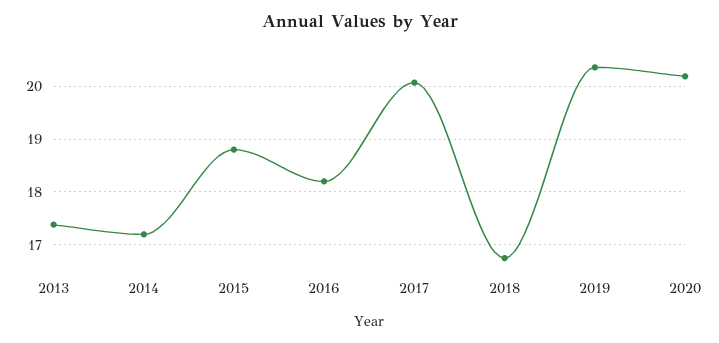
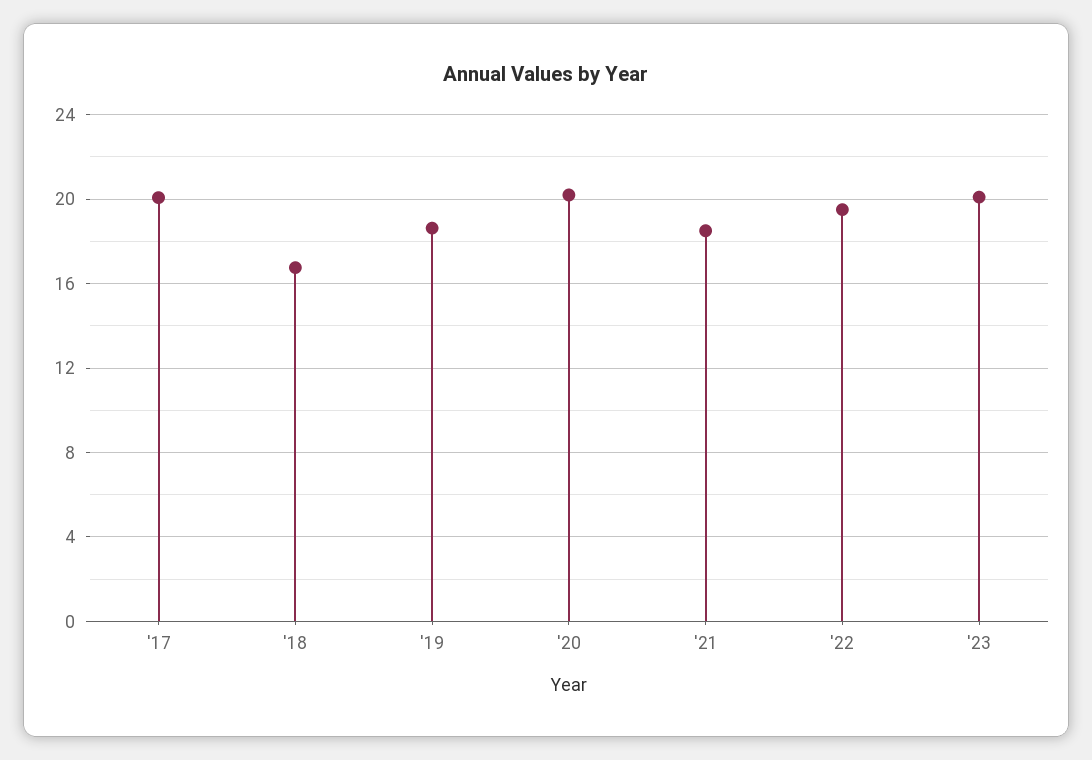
2013: 17.4 -> none
2014: 17.2 -> none
2015: 18.8 -> none
2016: 18.2 -> none
2019: 20.4 -> 18.5
'21: none -> 18.5
'22: none -> 19.5
'23: none -> 20

